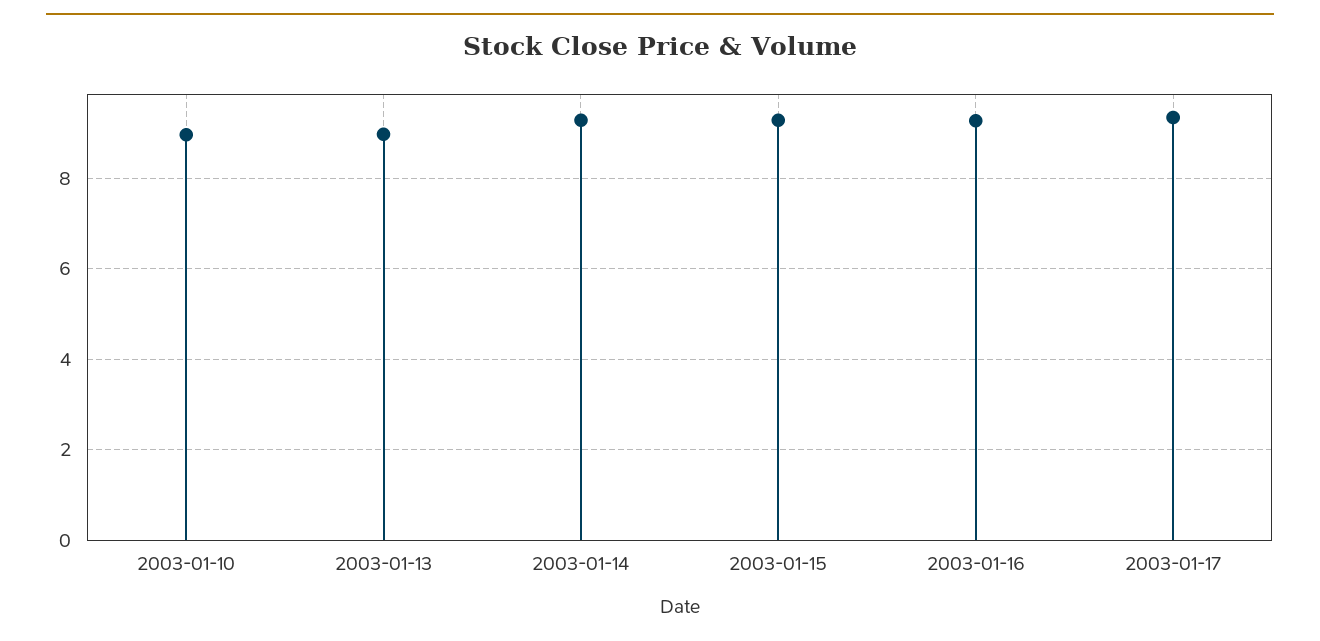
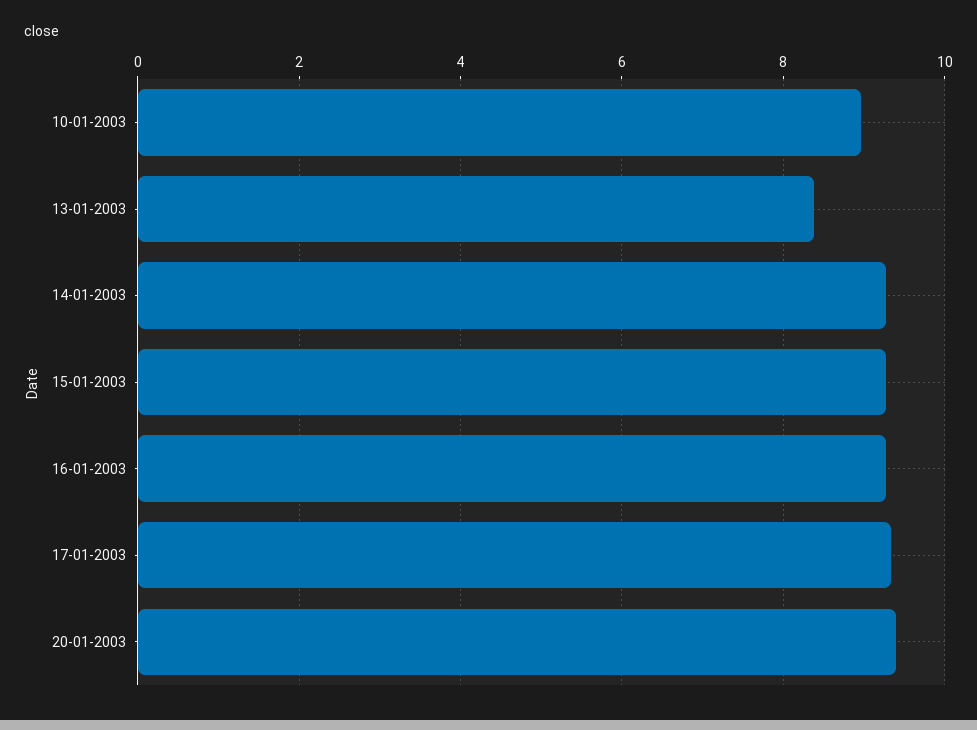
2003-01-13: 9 -> 8.4
20-01-2003: none -> 9.4

